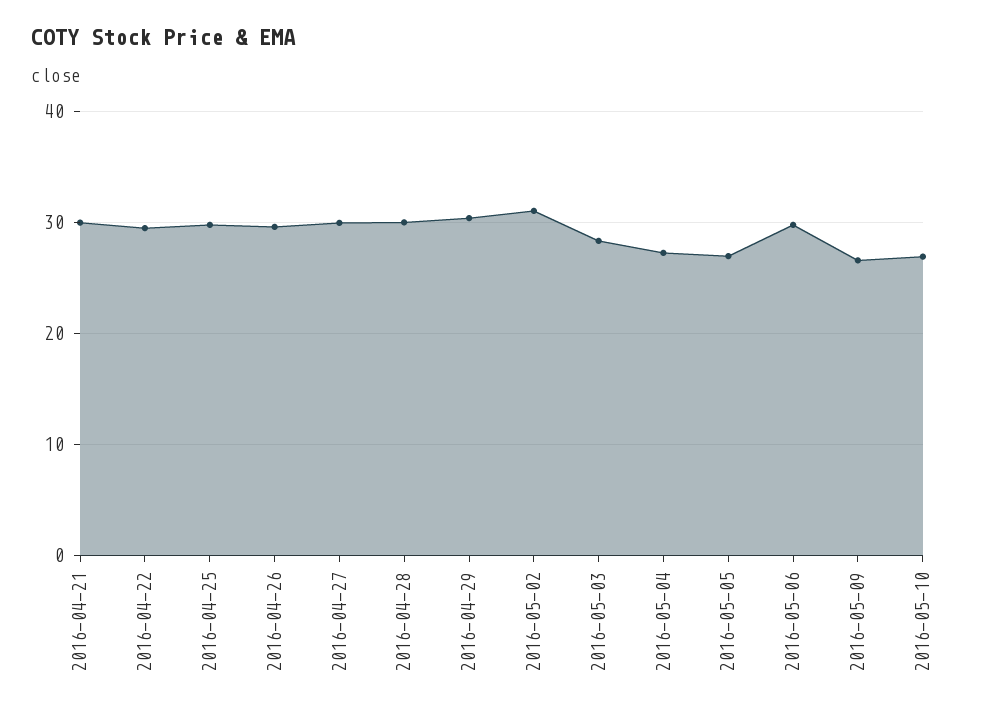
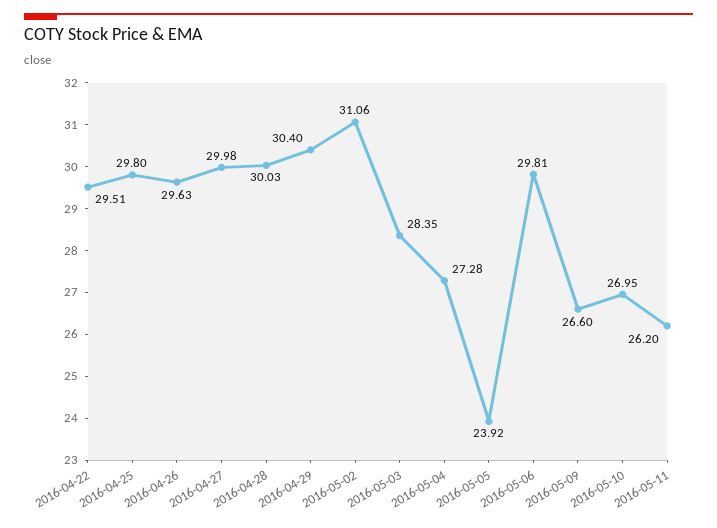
2016-04-21: 30 -> none
2016-05-05: 27 -> 23.92
2016-05-11: none -> 26.2

